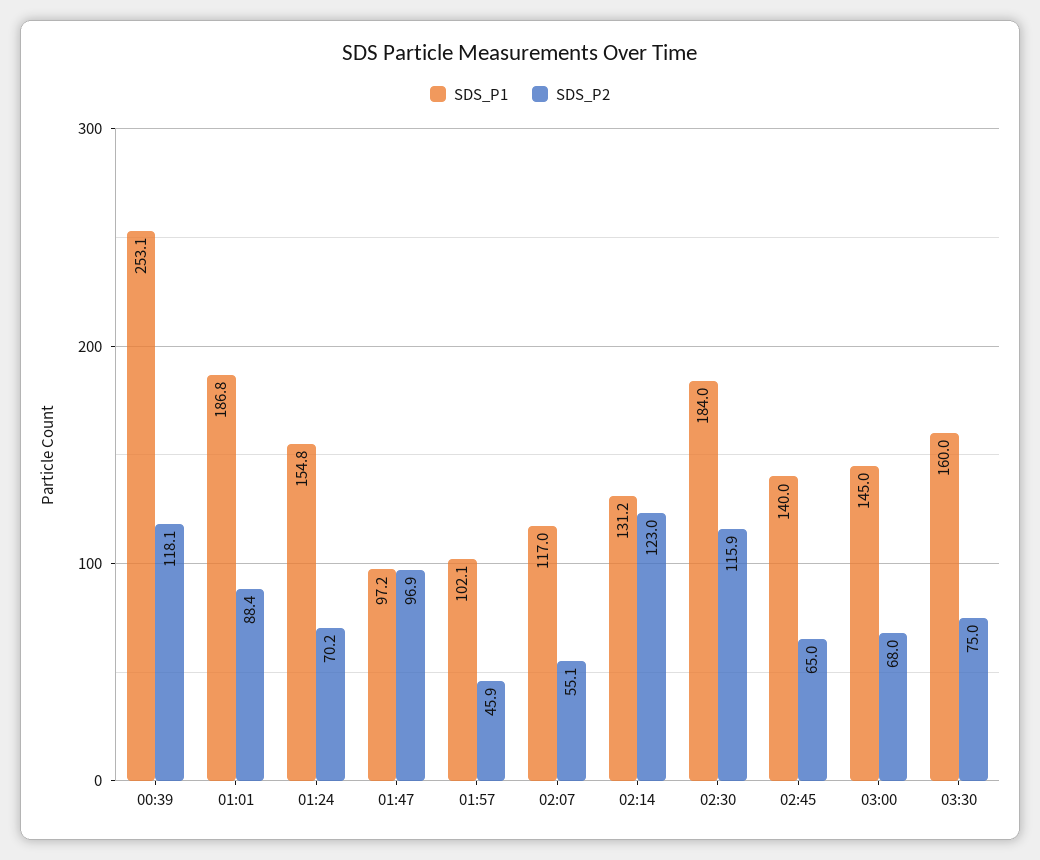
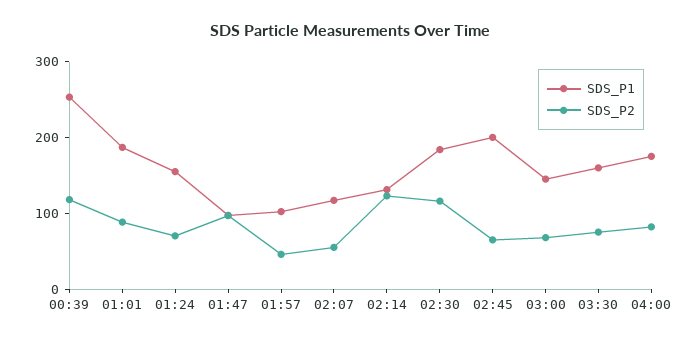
SDS_P1, 02:45: 140 -> 200
SDS_P1, 04:00: none -> 180
SDS_P2, 04:00: none -> 80

